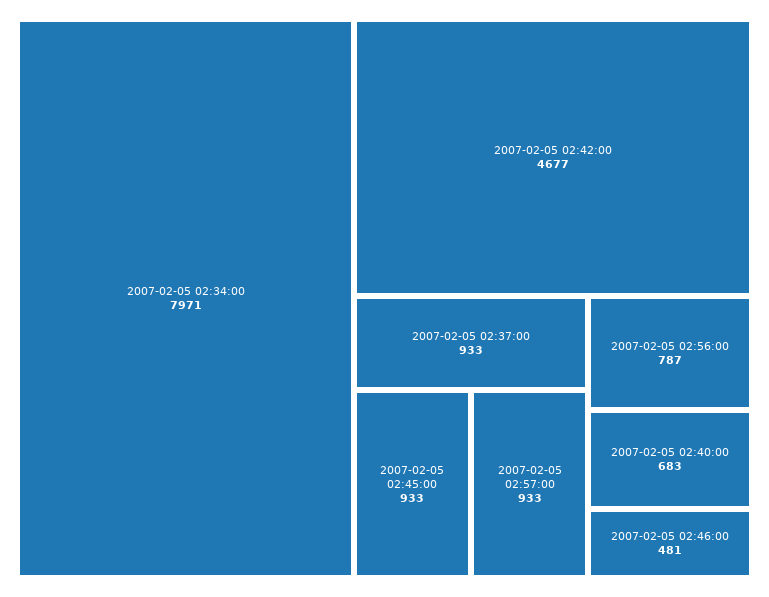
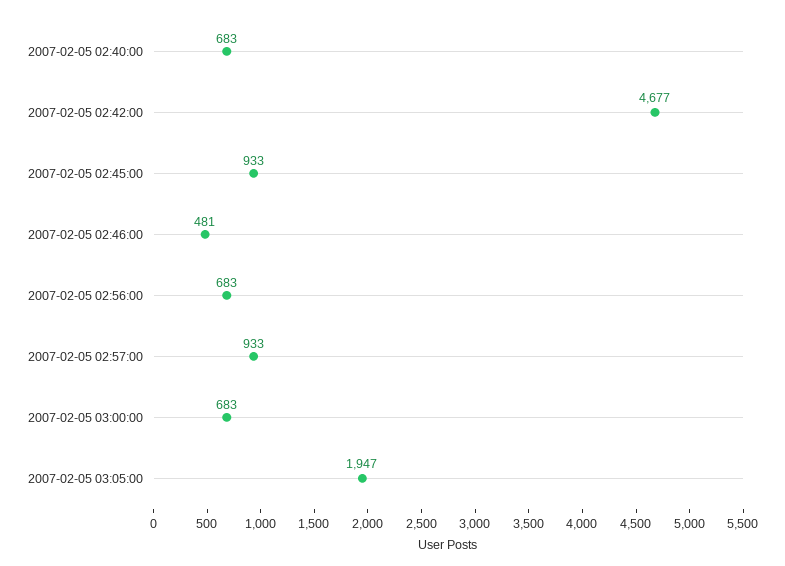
2007-02-05 02:34:00: 7971 -> none
2007-02-05 02:37:00: 933 -> none
2007-02-05 02:56:00: 787 -> 683
2007-02-05 03:00:00: none -> 683
2007-02-05 03:05:00: none -> 1947

